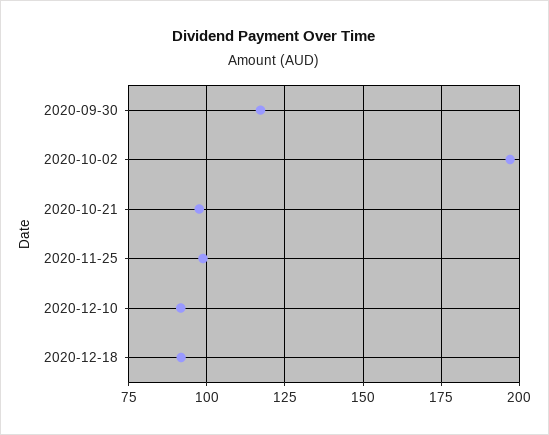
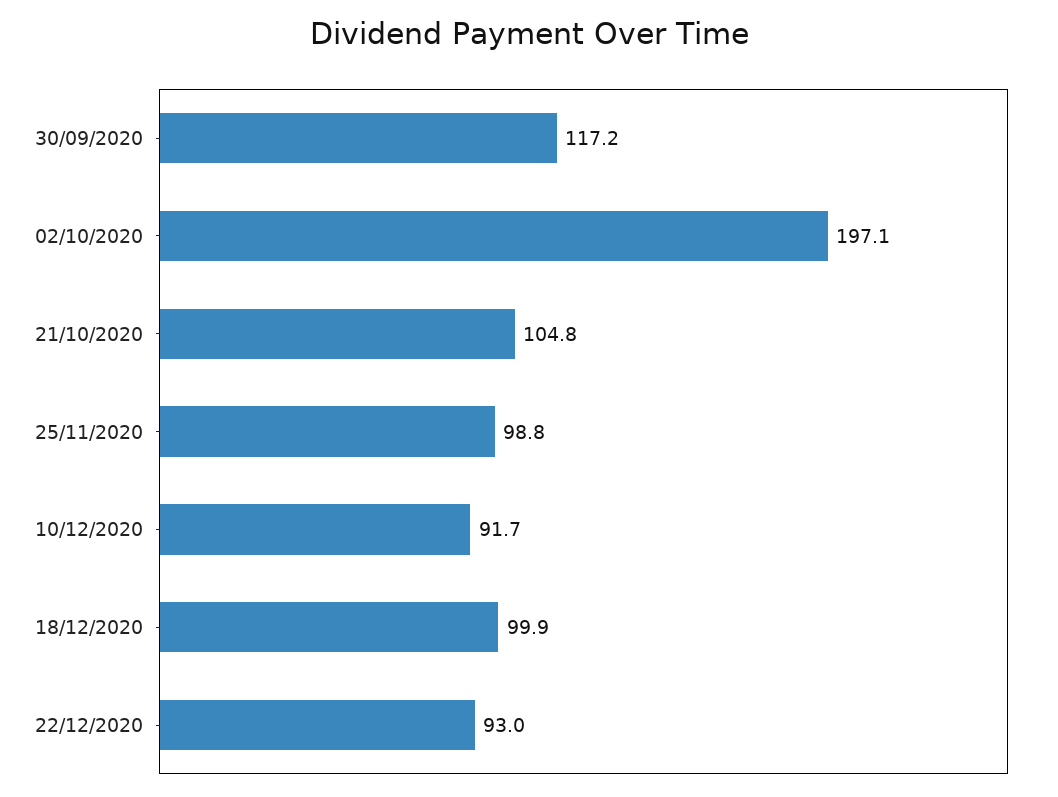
2020-10-21: 97.5 -> 104.8
2020-12-18: 92.5 -> 99.9
22/12/2020: none -> 93

